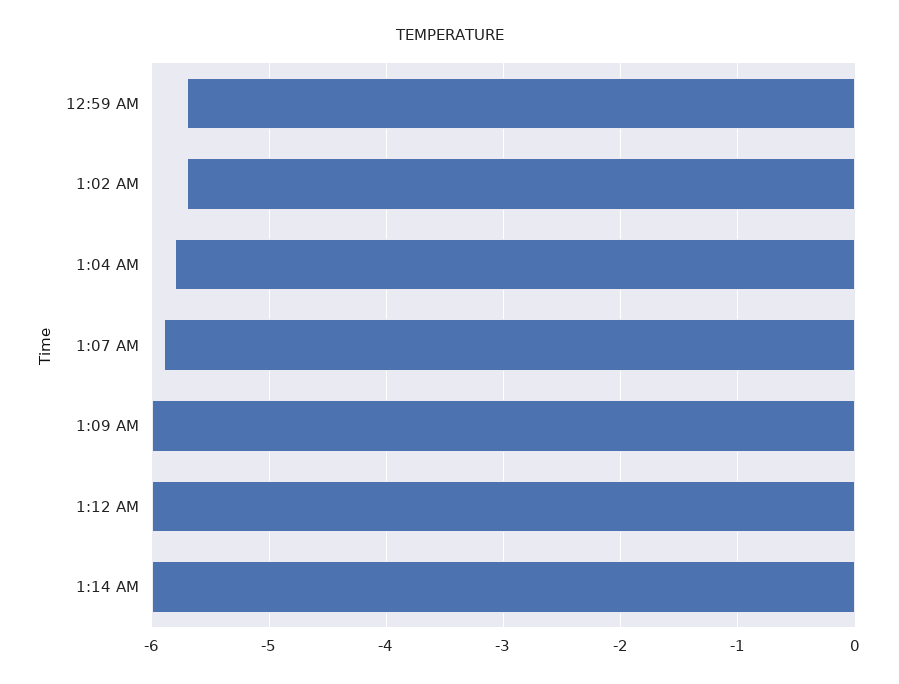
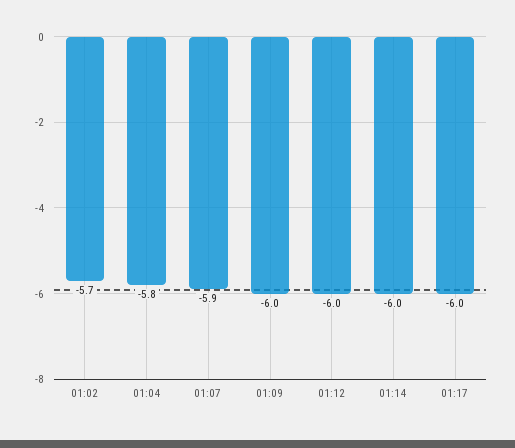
12:59 AM: -5.7 -> none
01:17: none -> -6

